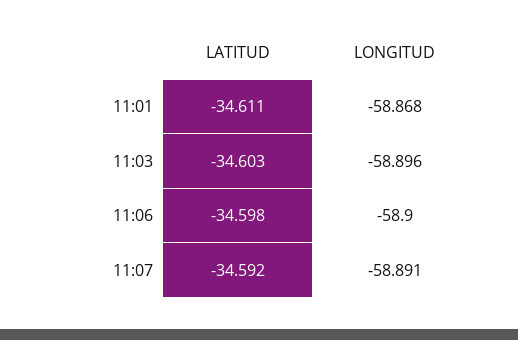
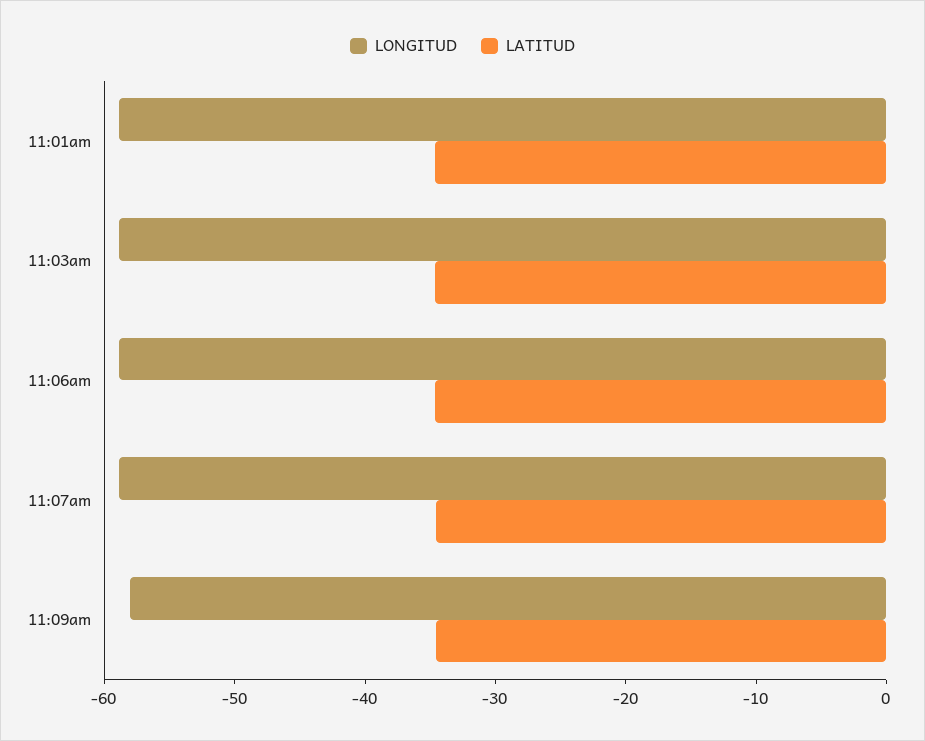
LONGITUD, 11:09am: none -> -58
LATITUD, 11:09am: none -> -34

